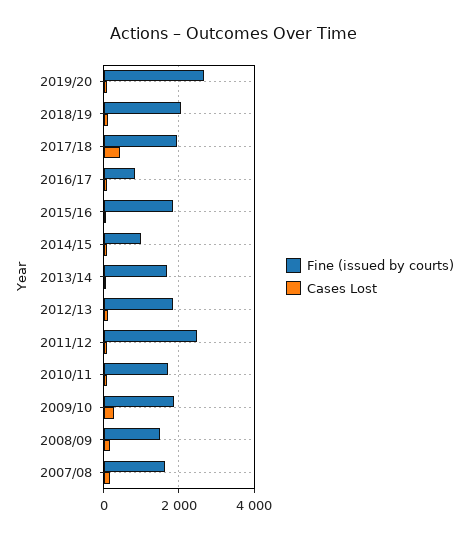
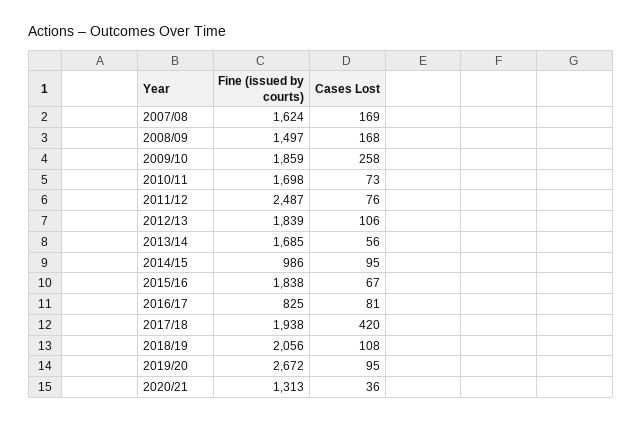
Fine (issued by courts), 2020/21: none -> 1313
Cases Lost, 2020/21: none -> 36

